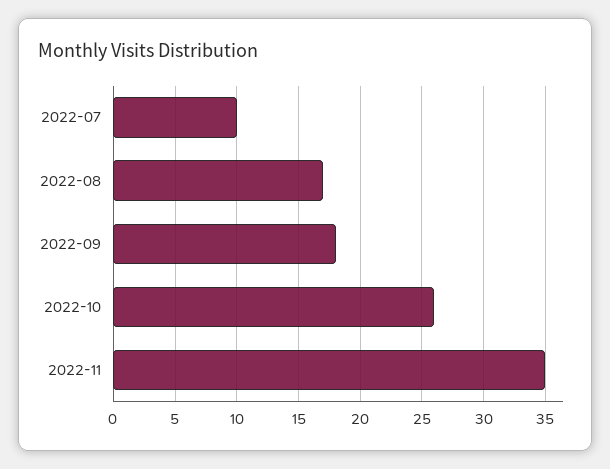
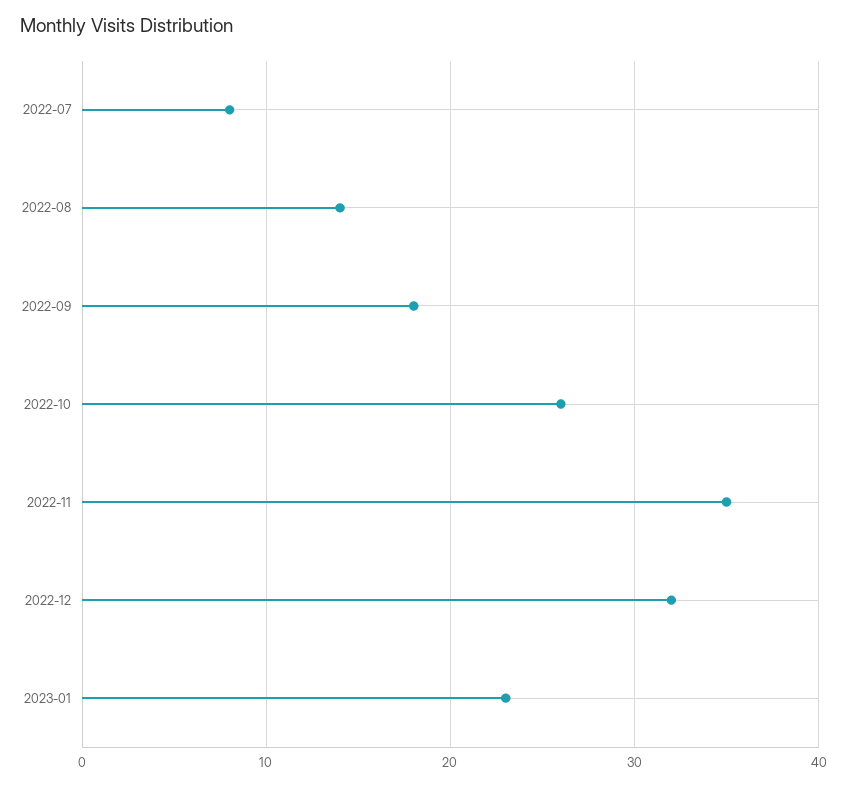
2022-07: 10 -> 8
2022-08: 17 -> 14
2022-12: none -> 32
2023-01: none -> 23

